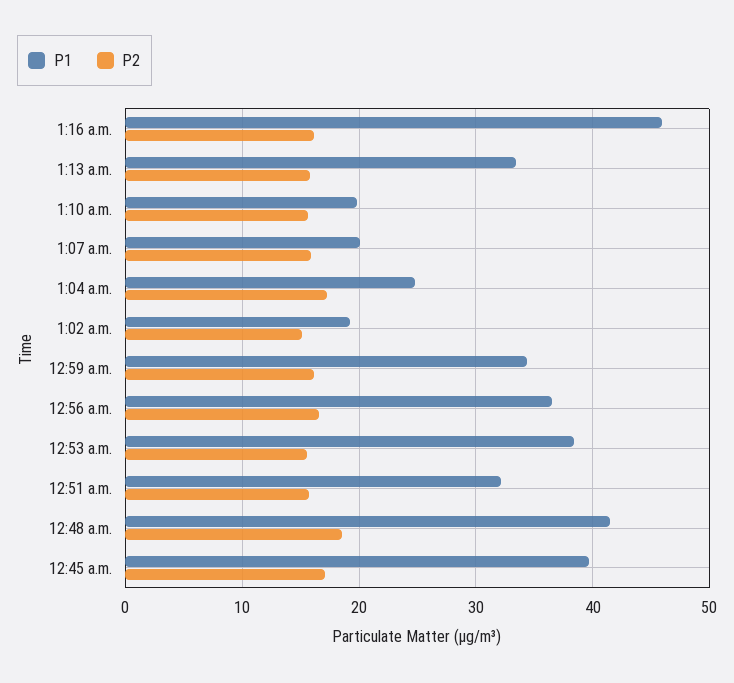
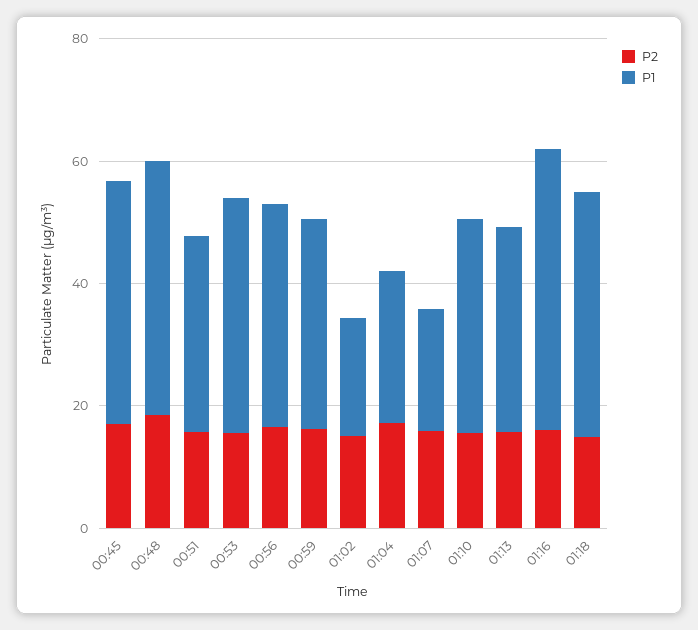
P1, 1:10 a.m.: 20 -> 35
P2, 01:18: none -> 15
P1, 01:18: none -> 40

